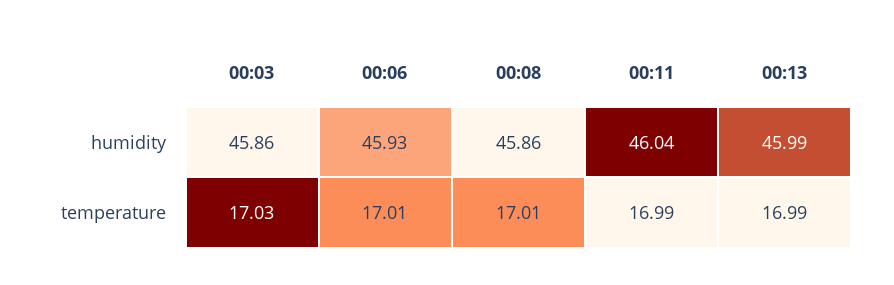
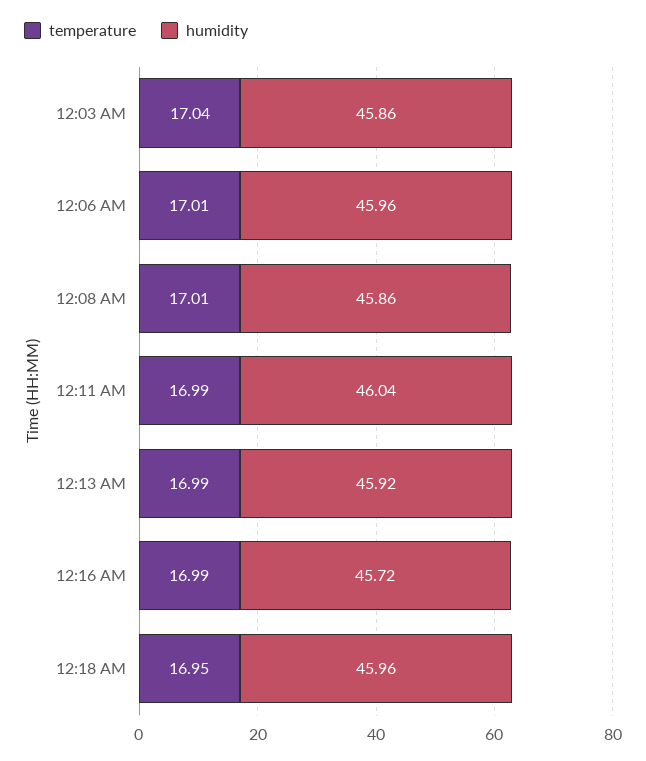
humidity, 00:06: 45.93 -> 45.96
humidity, 00:13: 45.99 -> 45.92
temperature, 00:03: 17.03 -> 17.04
temperature, 12:16 AM: none -> 16.99
humidity, 12:16 AM: none -> 45.72
temperature, 12:18 AM: none -> 16.95
humidity, 12:18 AM: none -> 45.96

